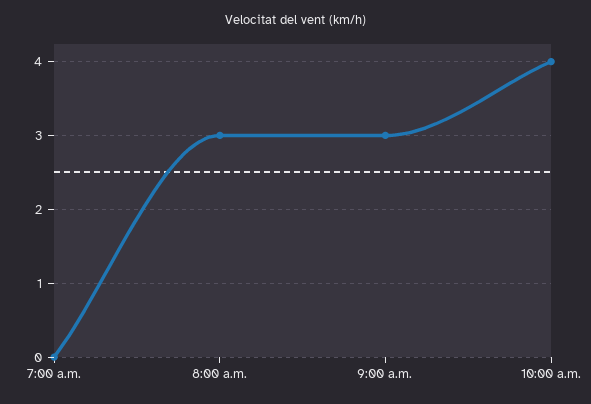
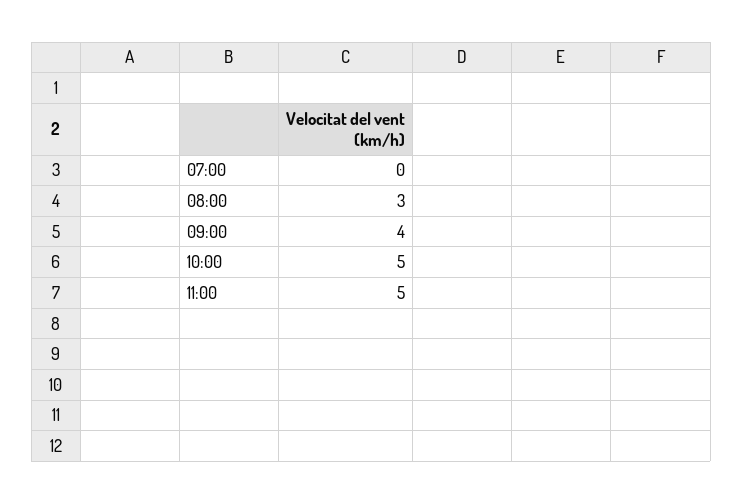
9:00 a.m.: 3 -> 4
10:00 a.m.: 4 -> 5
11:00: none -> 5

